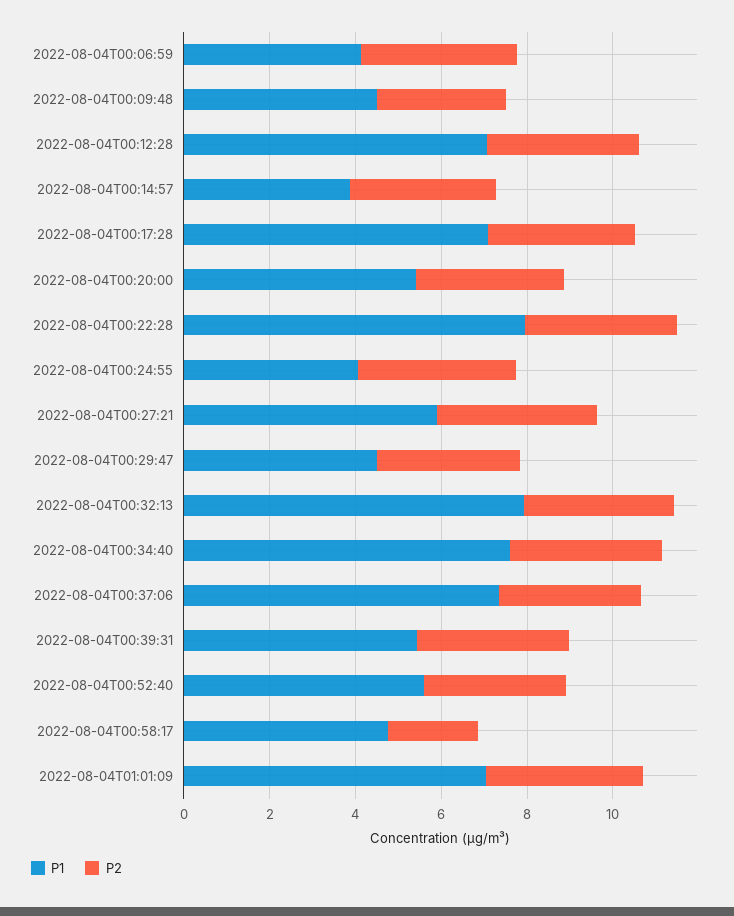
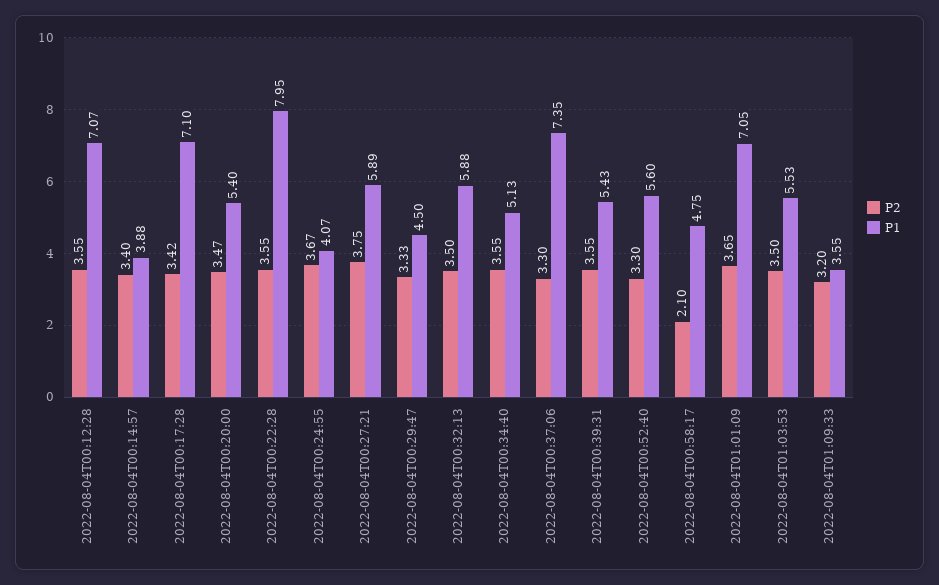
P1, 2022-08-04T00:06:59: 4 -> none
P2, 2022-08-04T00:06:59: 3.5 -> none
P1, 2022-08-04T00:09:48: 4.5 -> none
P2, 2022-08-04T00:09:48: 3 -> none
P1, 2022-08-04T00:32:13: 8 -> 5.88
P1, 2022-08-04T00:34:40: 7.5 -> 5.13
P2, 2022-08-04T01:03:53: none -> 3.5
P1, 2022-08-04T01:03:53: none -> 5.53
P2, 2022-08-04T01:09:33: none -> 3.2
P1, 2022-08-04T01:09:33: none -> 3.55

